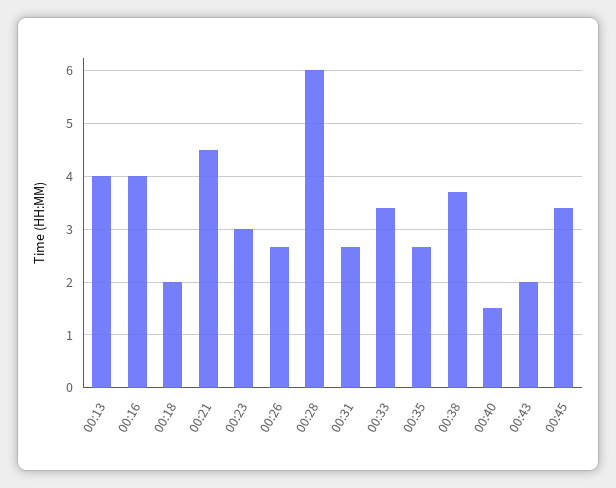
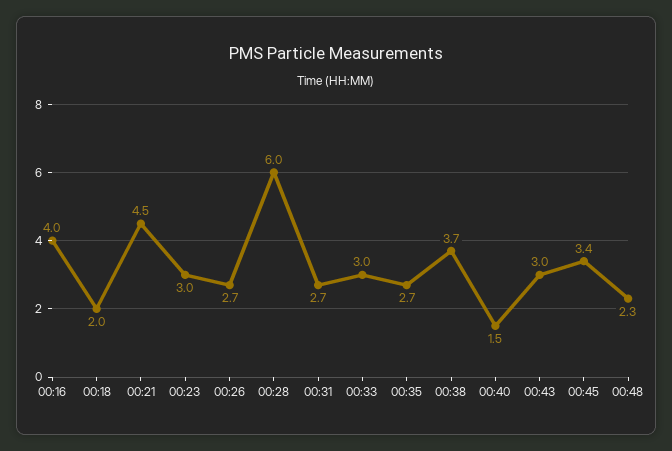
00:13: 4 -> none
00:33: 3.4 -> 3
00:43: 2 -> 3
00:48: none -> 2.3

